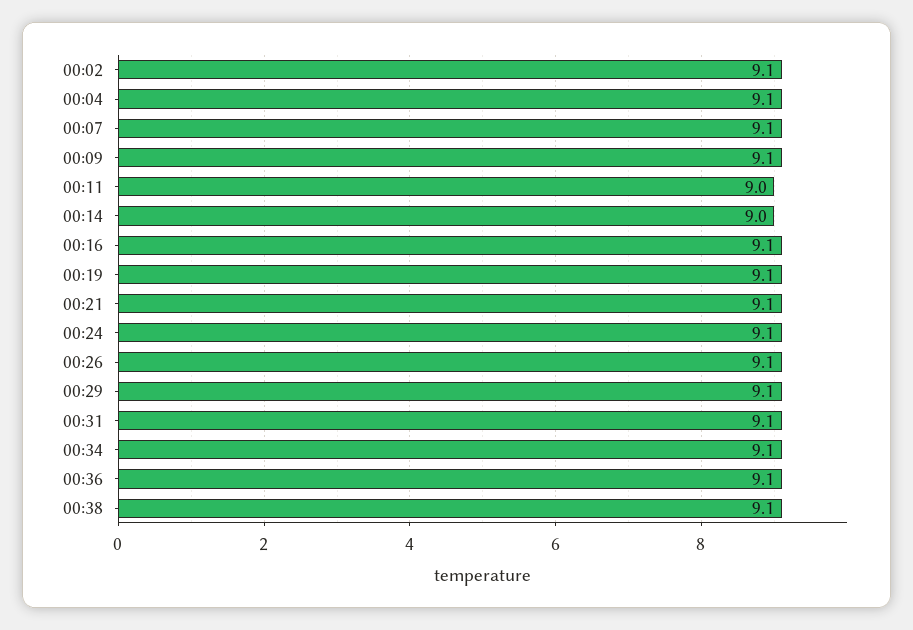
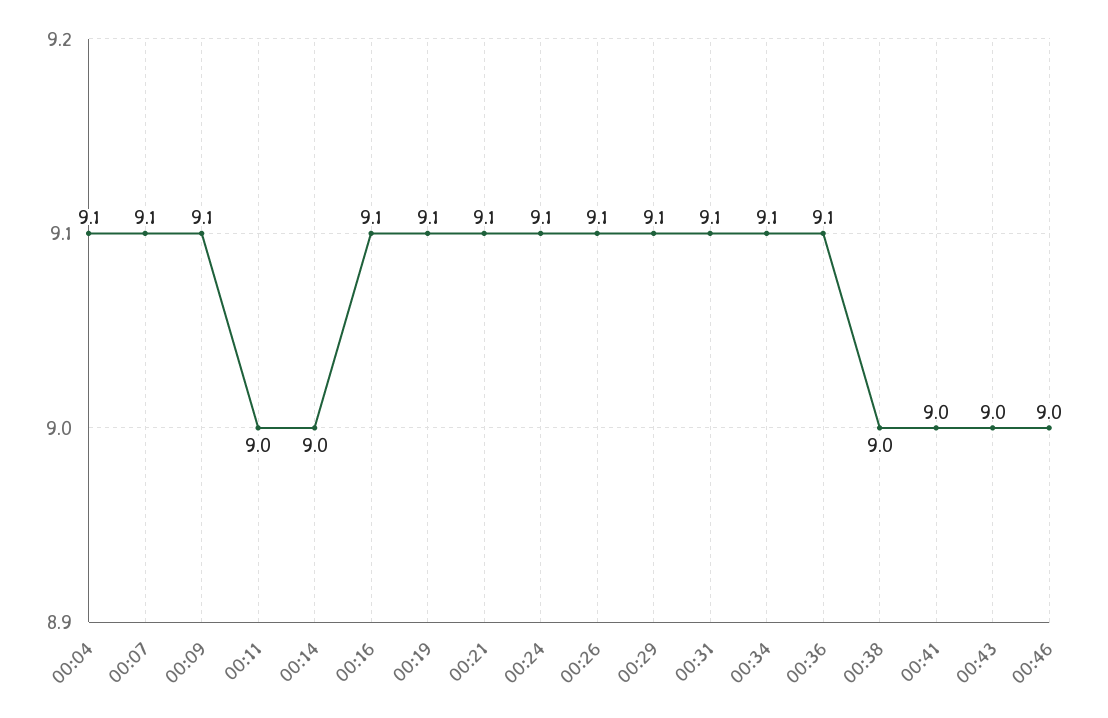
00:02: 9.1 -> none
00:38: 9.1 -> 9
00:41: none -> 9
00:43: none -> 9
00:46: none -> 9

